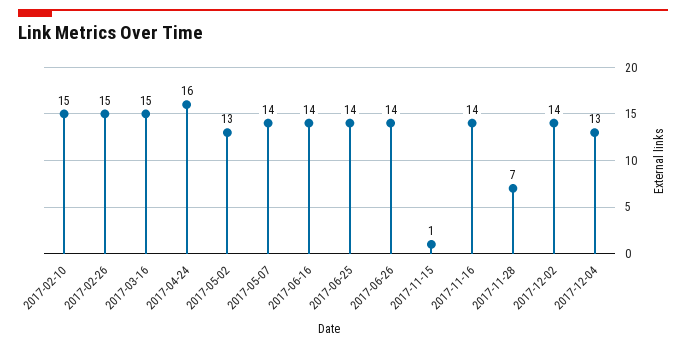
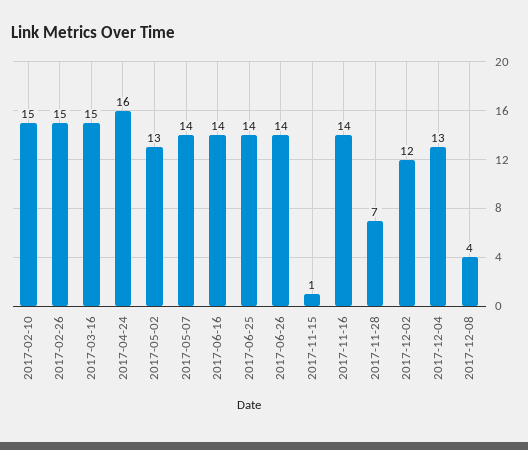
2017-12-02: 14 -> 12
2017-12-08: none -> 4

